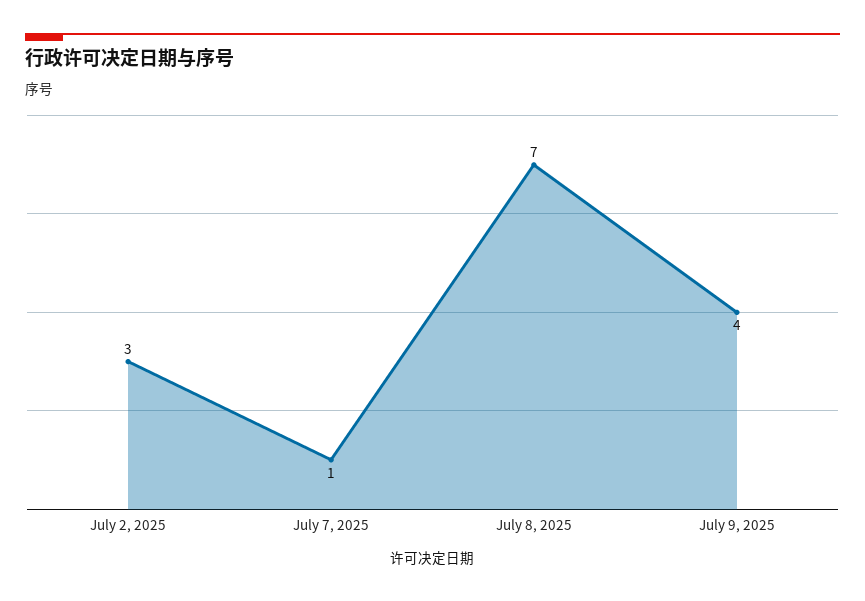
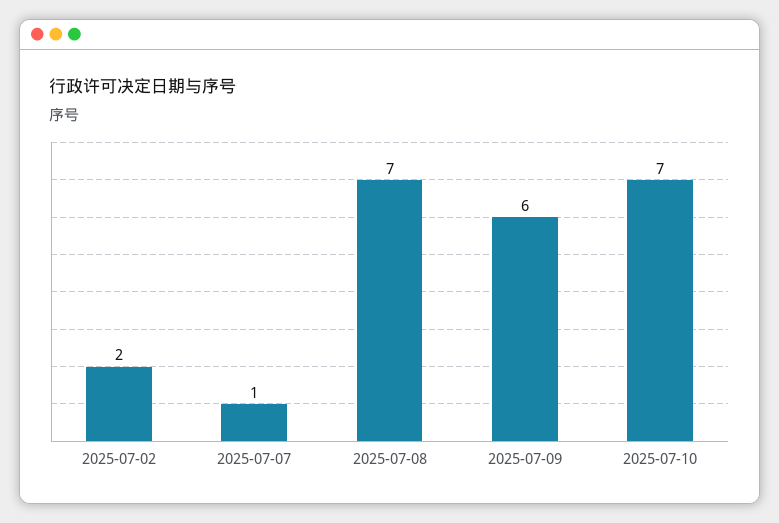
July 2, 2025: 3 -> 2
July 9, 2025: 4 -> 6
2025-07-10: none -> 7

